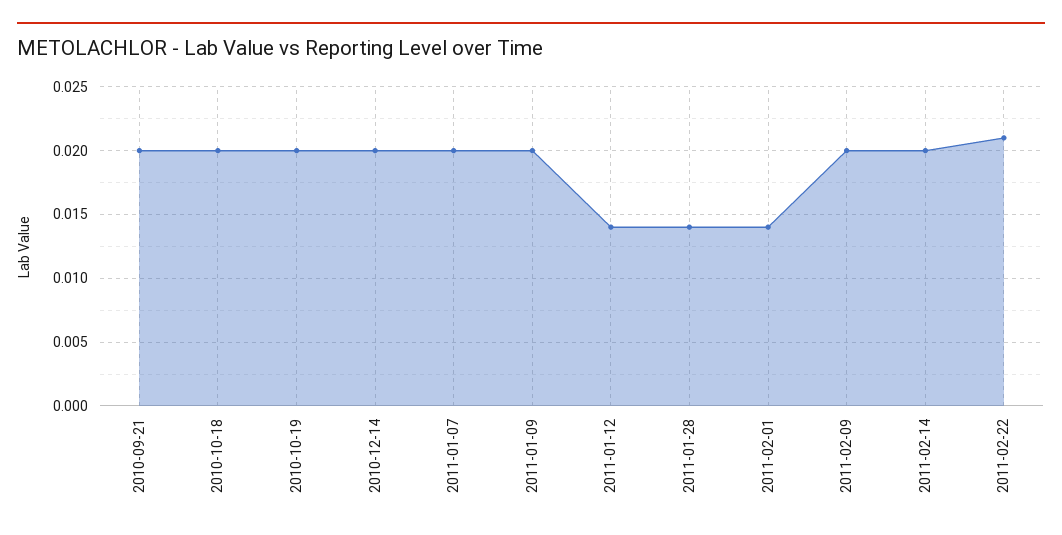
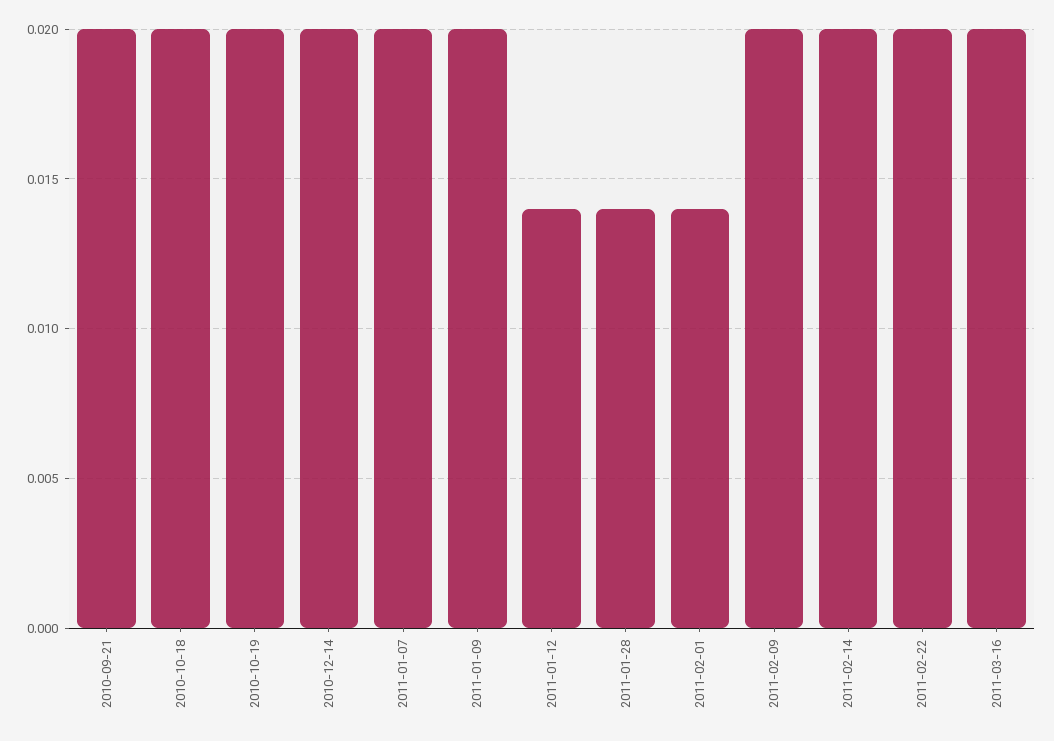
2011-02-22: 0.021 -> 0.02
2011-03-16: none -> 0.02

